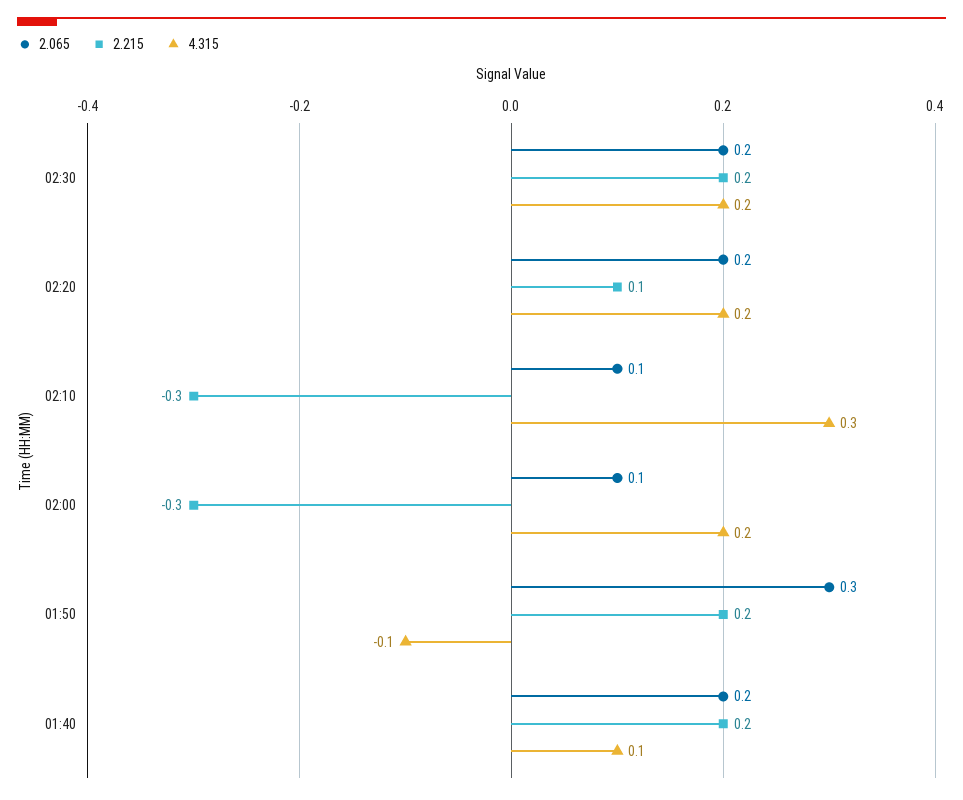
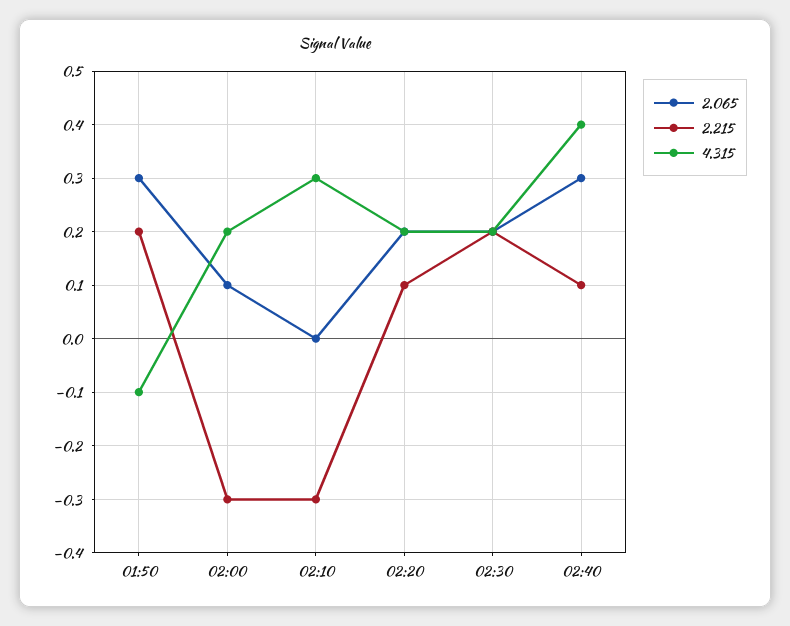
2.065, 02:10: 0.1 -> 0
2.065, 01:40: 0.2 -> none
2.215, 01:40: 0.2 -> none
4.315, 01:40: 0.1 -> none
2.065, 02:40: none -> 0.3
2.215, 02:40: none -> 0.1
4.315, 02:40: none -> 0.4

